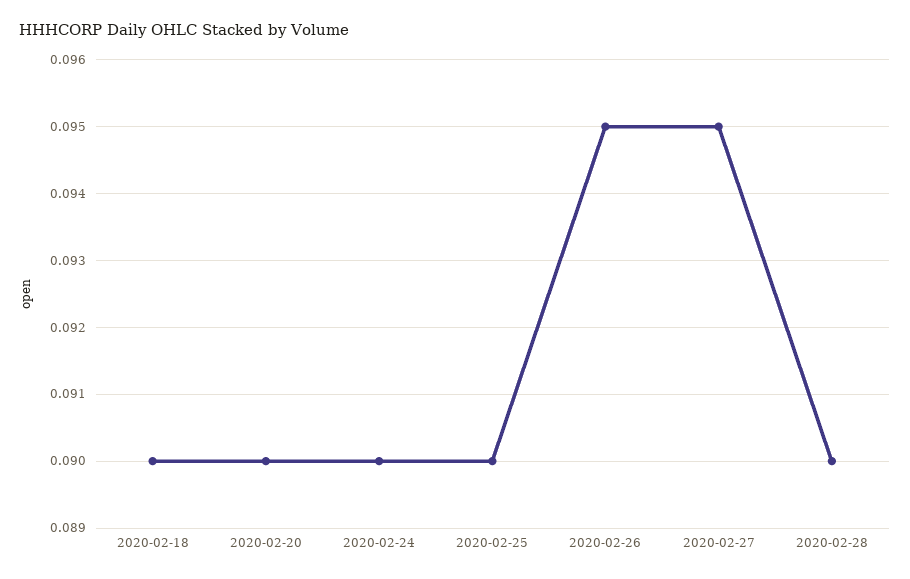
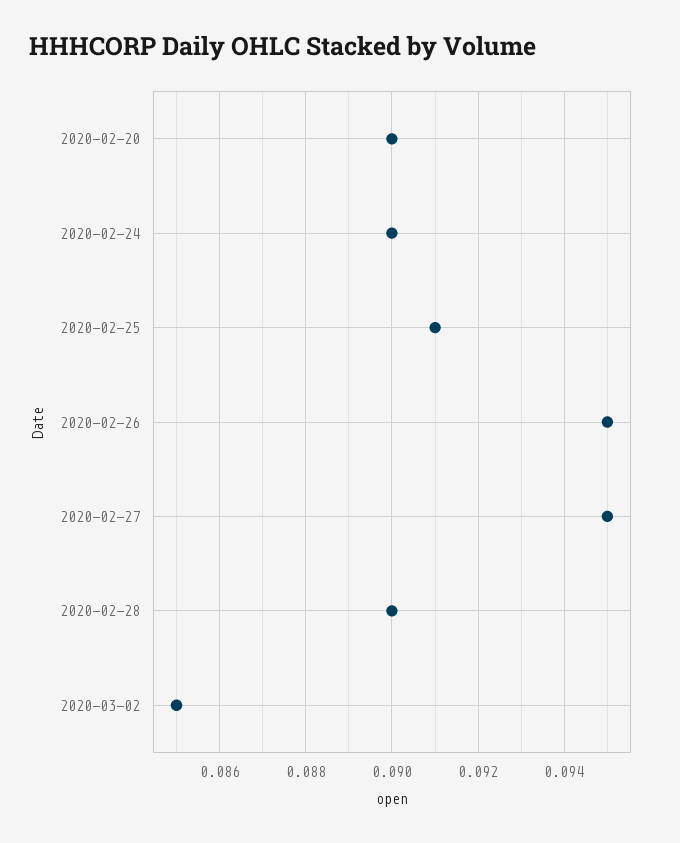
2020-02-18: 0.09 -> none
2020-02-25: 0.09 -> 0.091
2020-03-02: none -> 0.085

